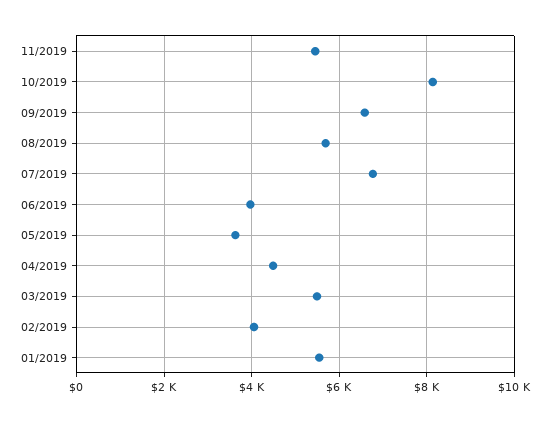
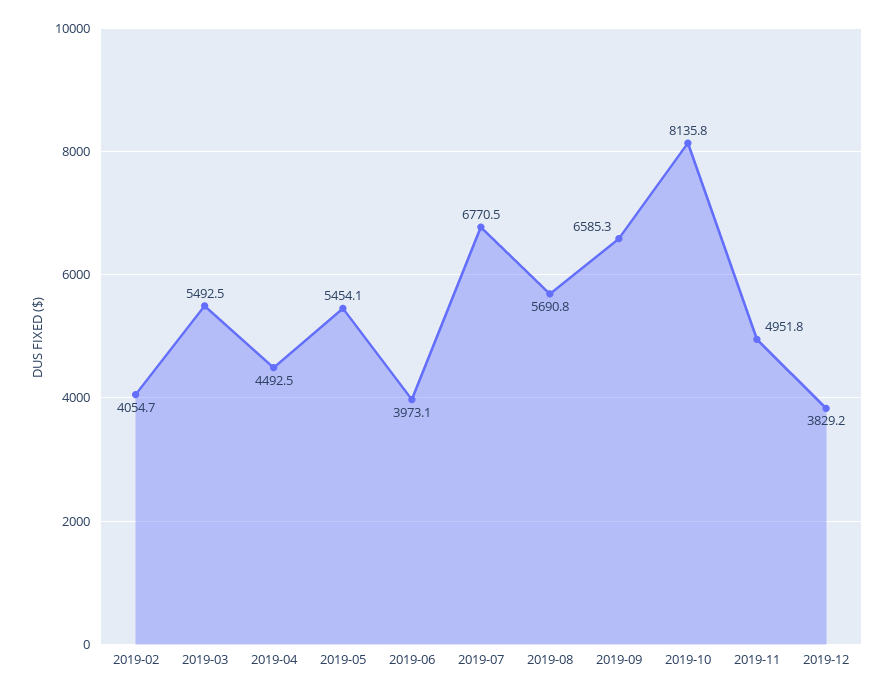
11/2019: 5400 -> 4951.8
05/2019: 3600 -> 5454.1
01/2019: 5600 -> none
2019-12: none -> 3829.2

